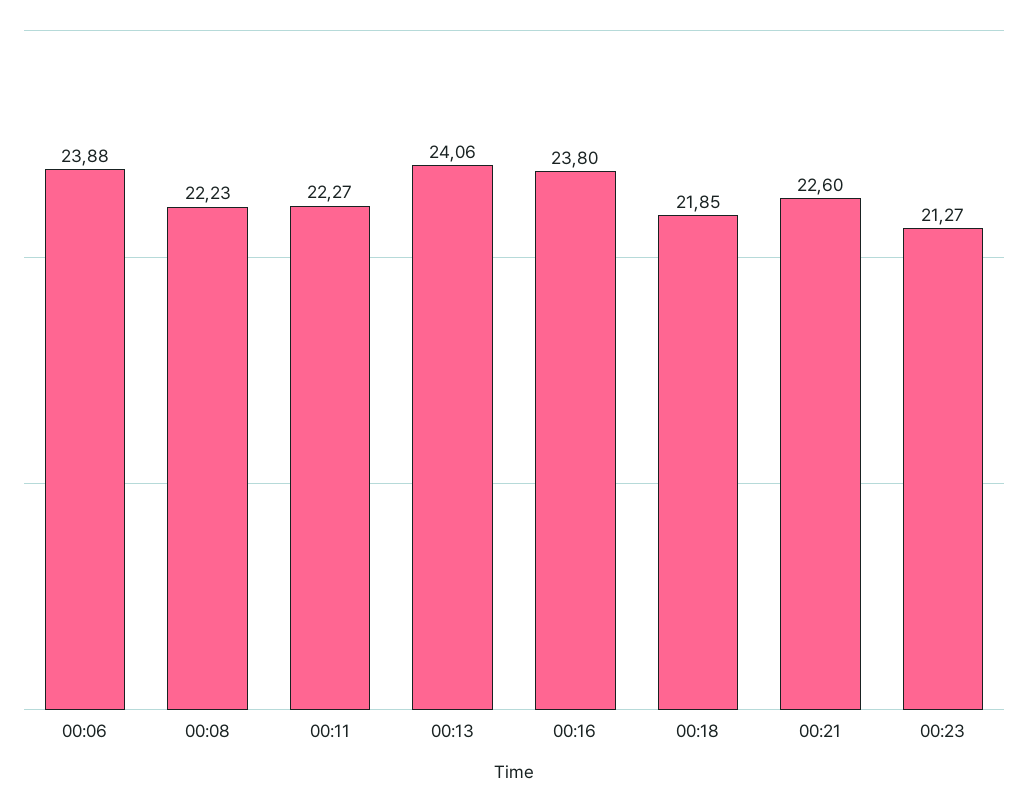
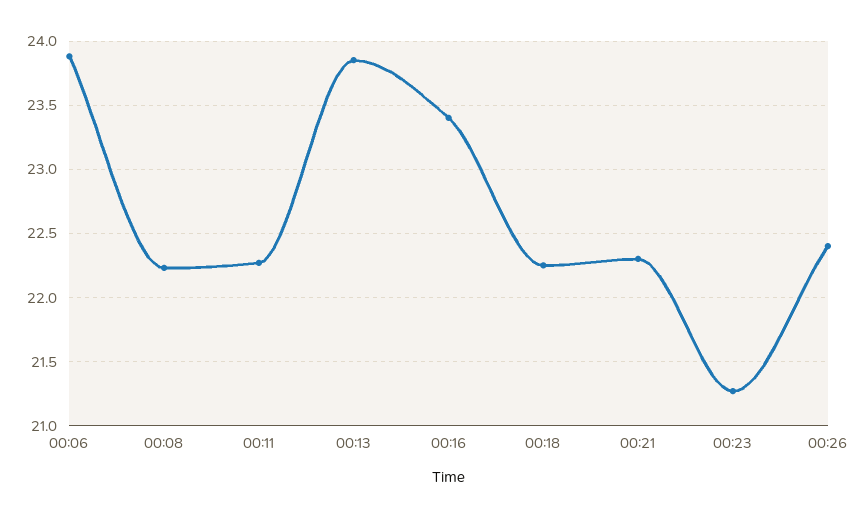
00:13: 24.06 -> 23.85
00:16: 23.8 -> 23.4
00:18: 21.85 -> 22.25
00:21: 22.6 -> 22.3
00:26: none -> 22.4

